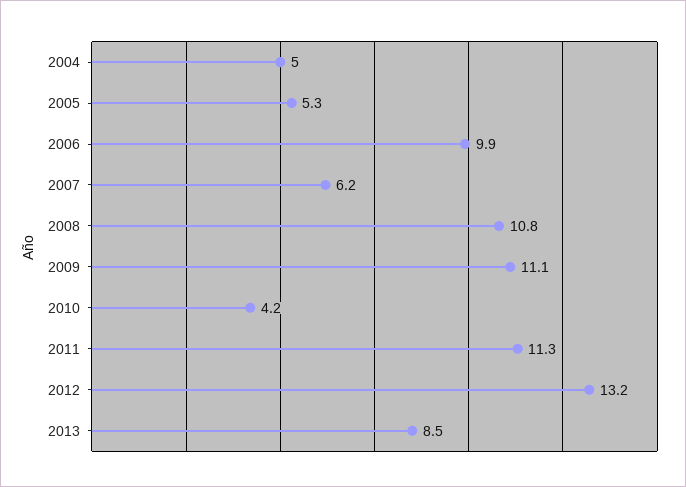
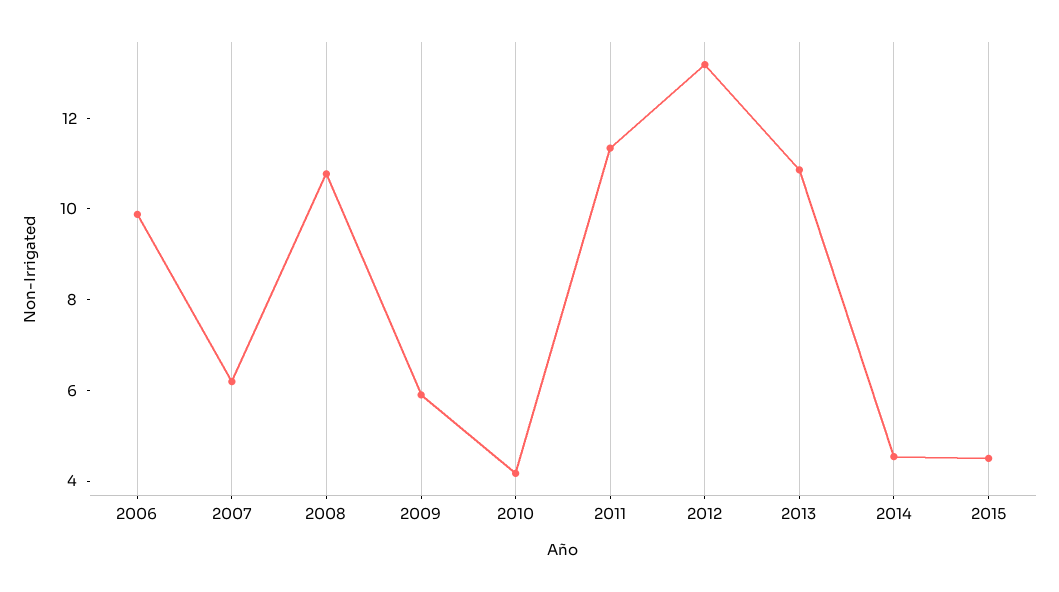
2004: 5 -> none
2005: 5.3 -> none
2009: 11.1 -> 6
2013: 8.5 -> 11
2014: none -> 4.5
2015: none -> 4.5

